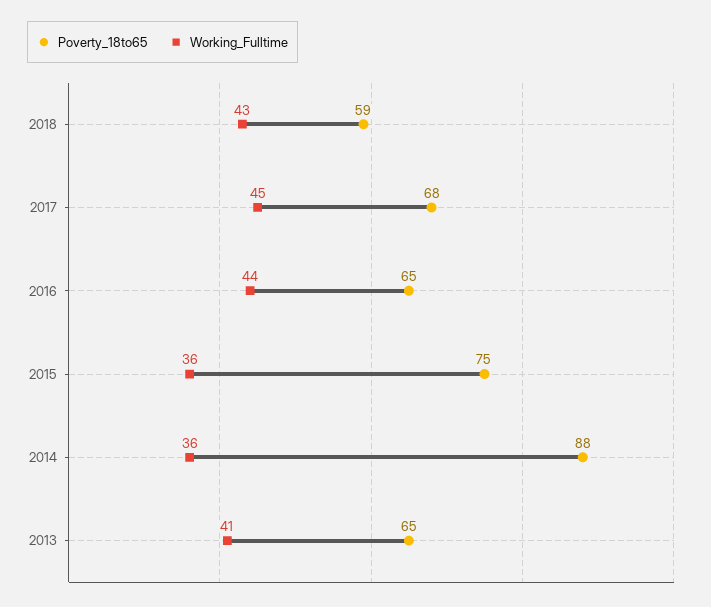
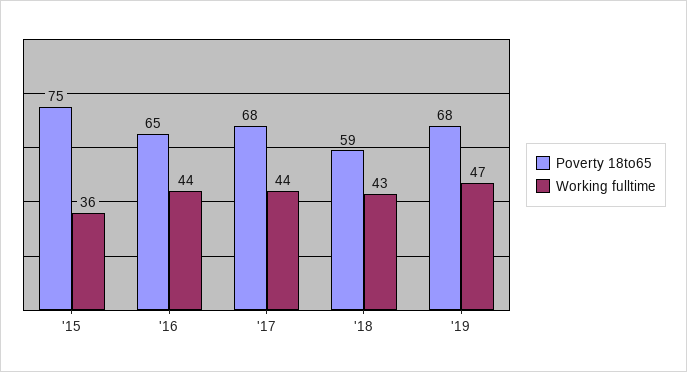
Working_Fulltime, 2017: 45 -> 44
Poverty_18to65, 2014: 88 -> none
Working_Fulltime, 2014: 36 -> none
Poverty_18to65, 2013: 65 -> none
Working_Fulltime, 2013: 41 -> none
Poverty_18to65, '19: none -> 68
Working_Fulltime, '19: none -> 47

